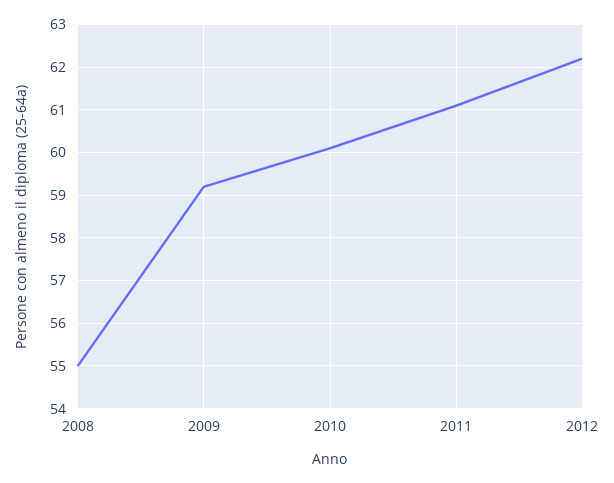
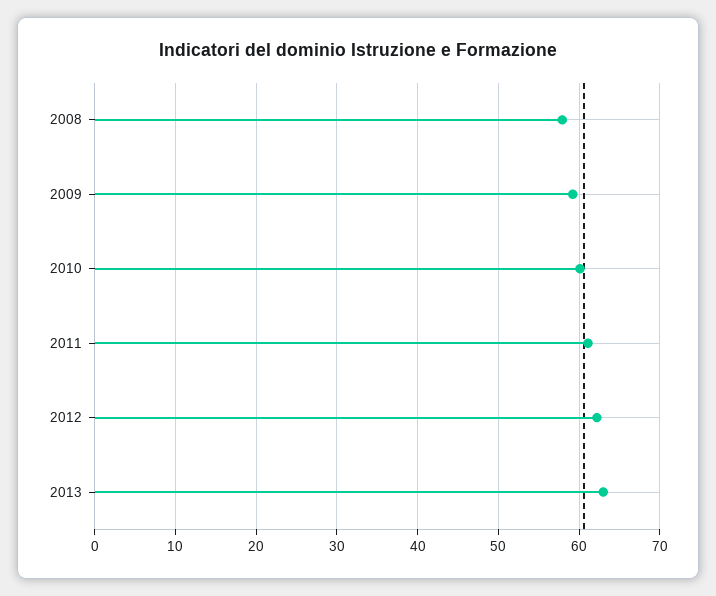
2008: 55 -> 58
2013: none -> 63

